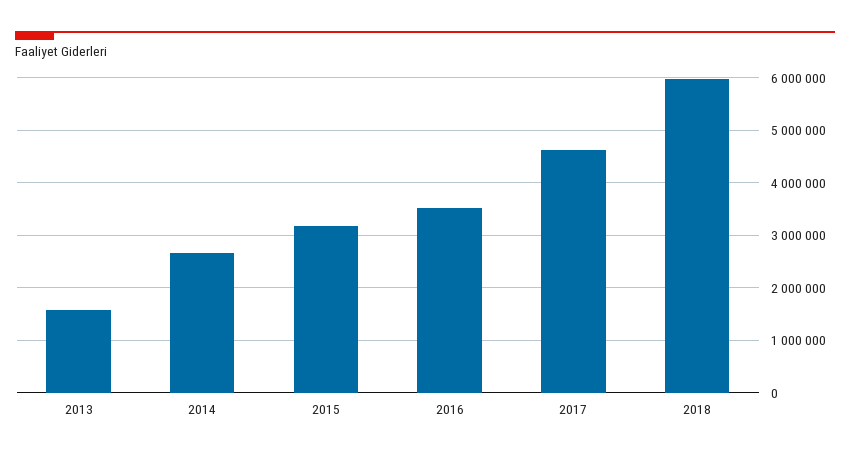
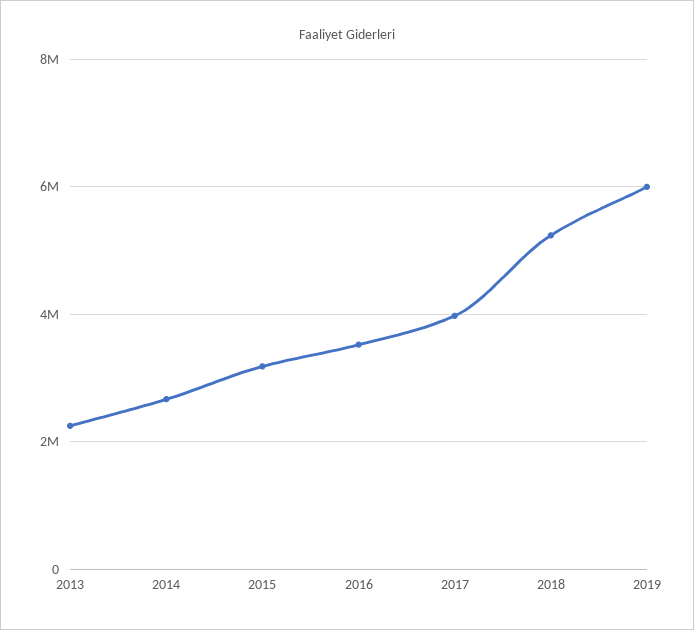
2013: 1600000 -> 2200000
2017: 4600000 -> 4000000
2018: 6000000 -> 5200000
2019: none -> 6000000

